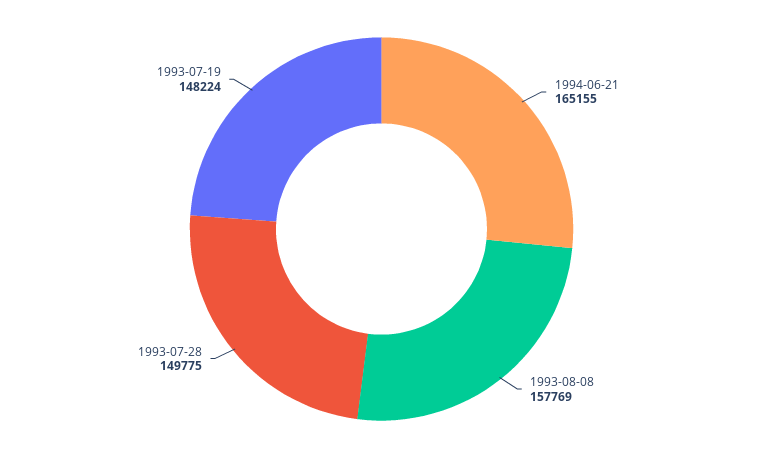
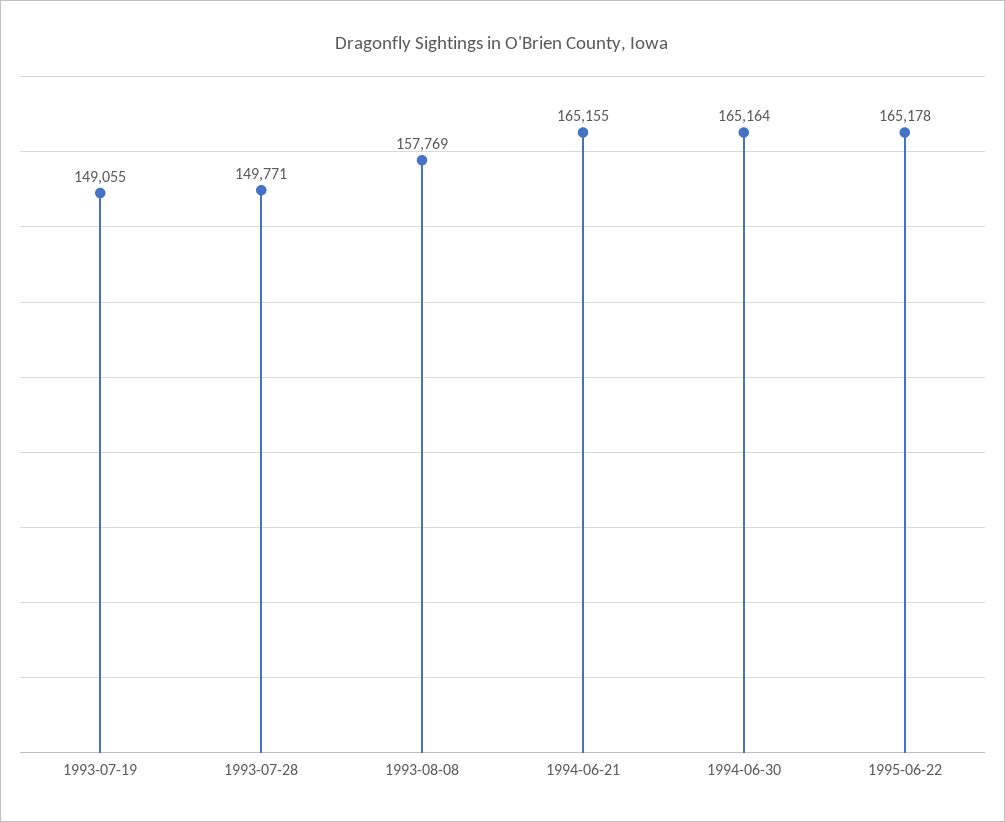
1993-07-28: 149775 -> 149771
1993-07-19: 148224 -> 149055
1994-06-30: none -> 165164
1995-06-22: none -> 165178

